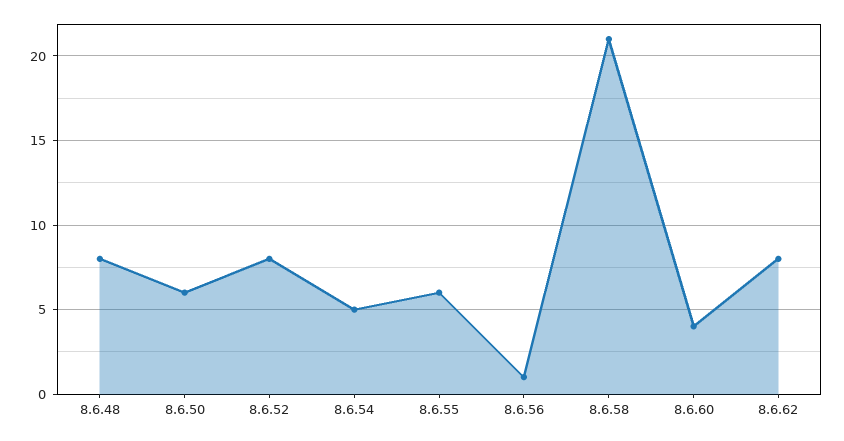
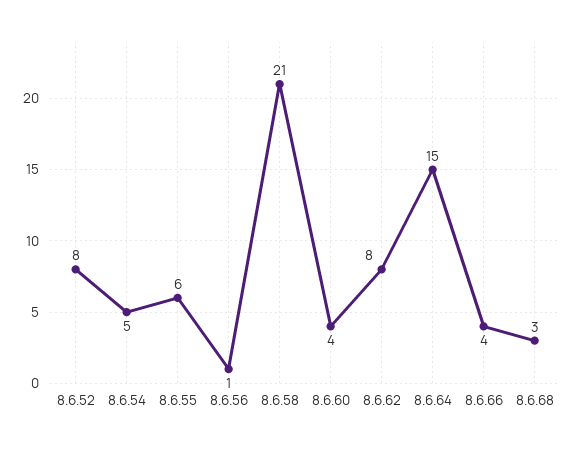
8.6.48: 8 -> none
8.6.50: 6 -> none
8.6.64: none -> 15
8.6.66: none -> 4
8.6.68: none -> 3

